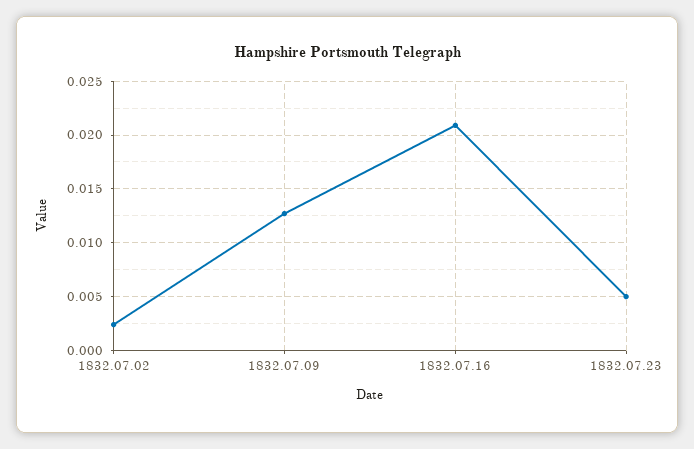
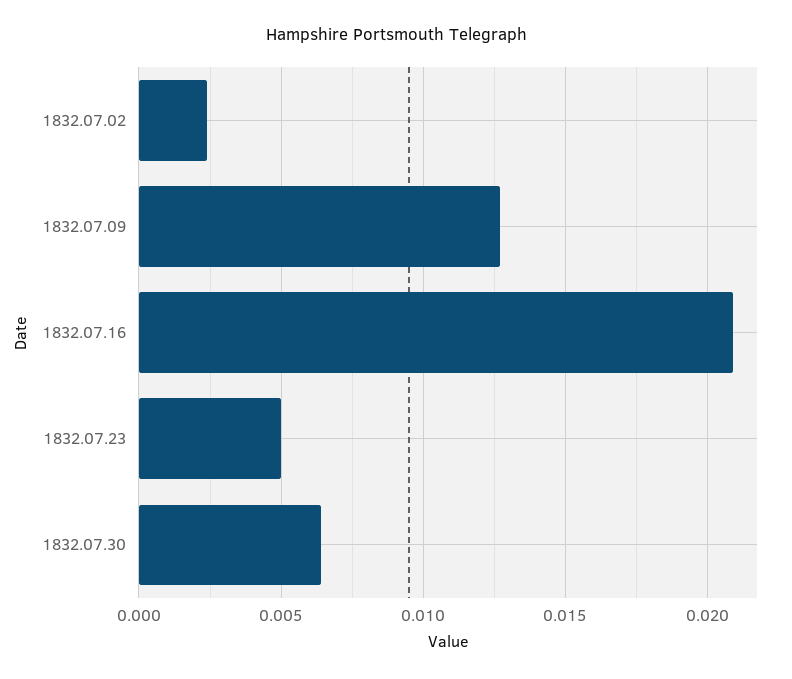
1832.07.30: none -> 0.0065

